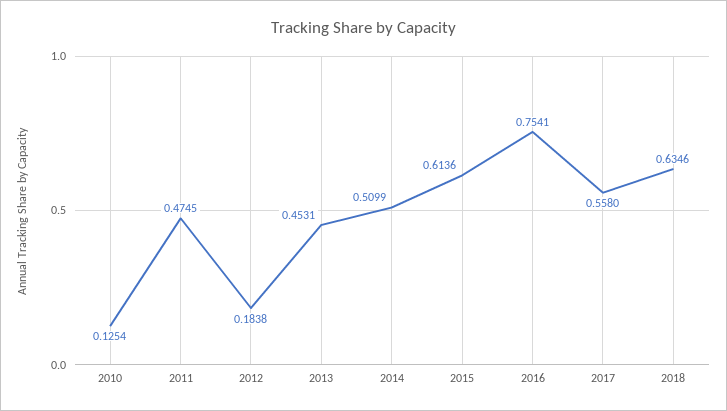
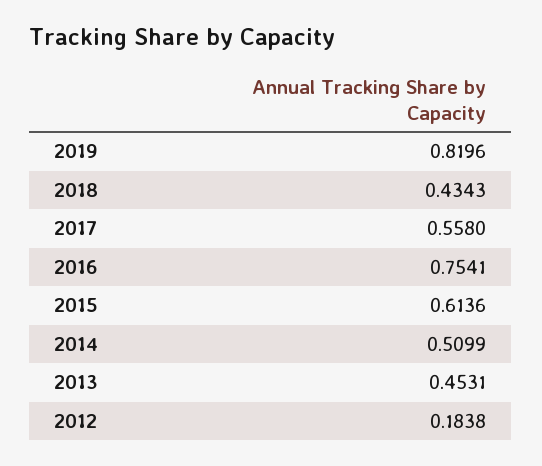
2010: 0.1254 -> none
2011: 0.4745 -> none
2018: 0.6346 -> 0.4343
2019: none -> 0.8196

